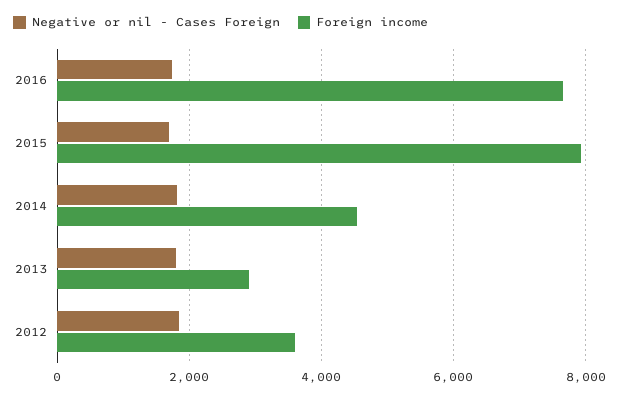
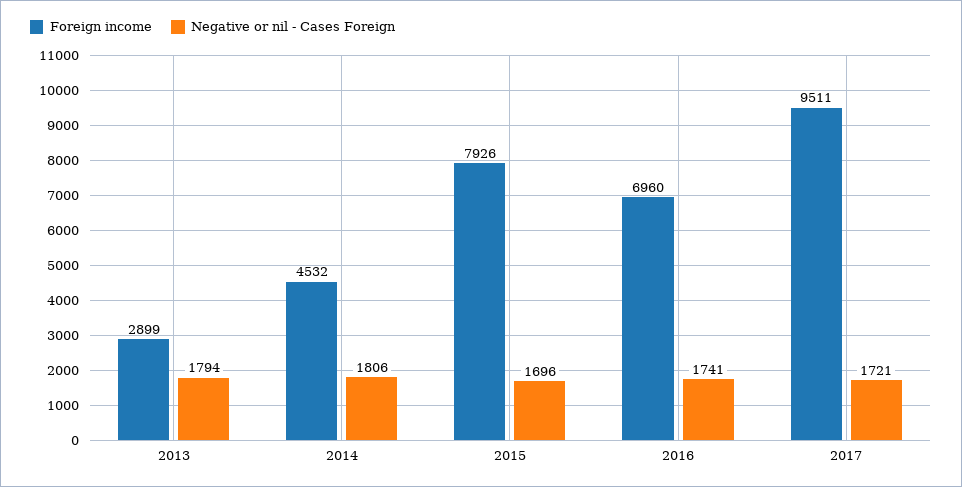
Foreign income, 2016: 7600 -> 6960
Negative or nil - Cases Foreign, 2012: 1800 -> none
Foreign income, 2012: 3600 -> none
Foreign income, 2017: none -> 9511
Negative or nil - Cases Foreign, 2017: none -> 1721

